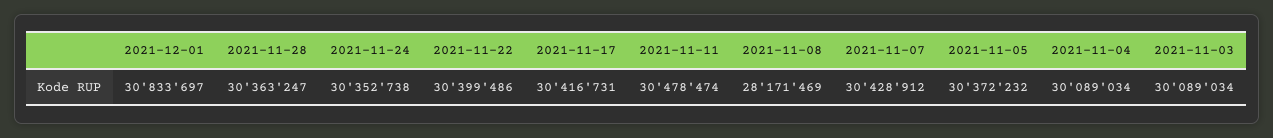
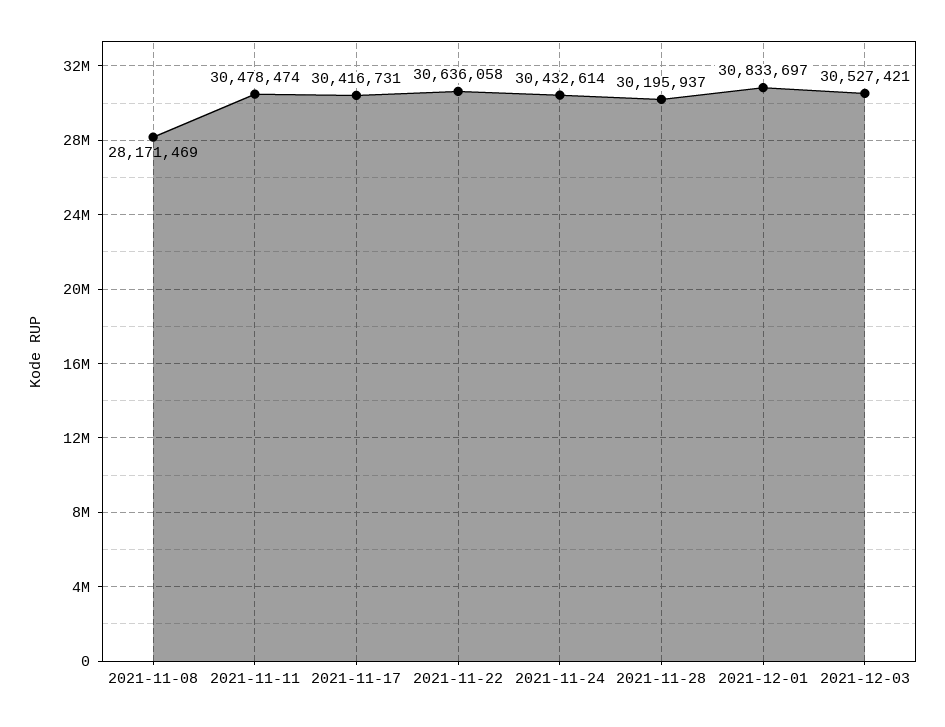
2021-11-28: 30363247 -> 30195937
2021-11-24: 30352738 -> 30432614
2021-11-22: 30399486 -> 30636058
2021-11-07: 30428912 -> none
2021-11-05: 30372232 -> none
2021-11-04: 30089034 -> none
2021-11-03: 30089034 -> none
2021-12-03: none -> 30527421

